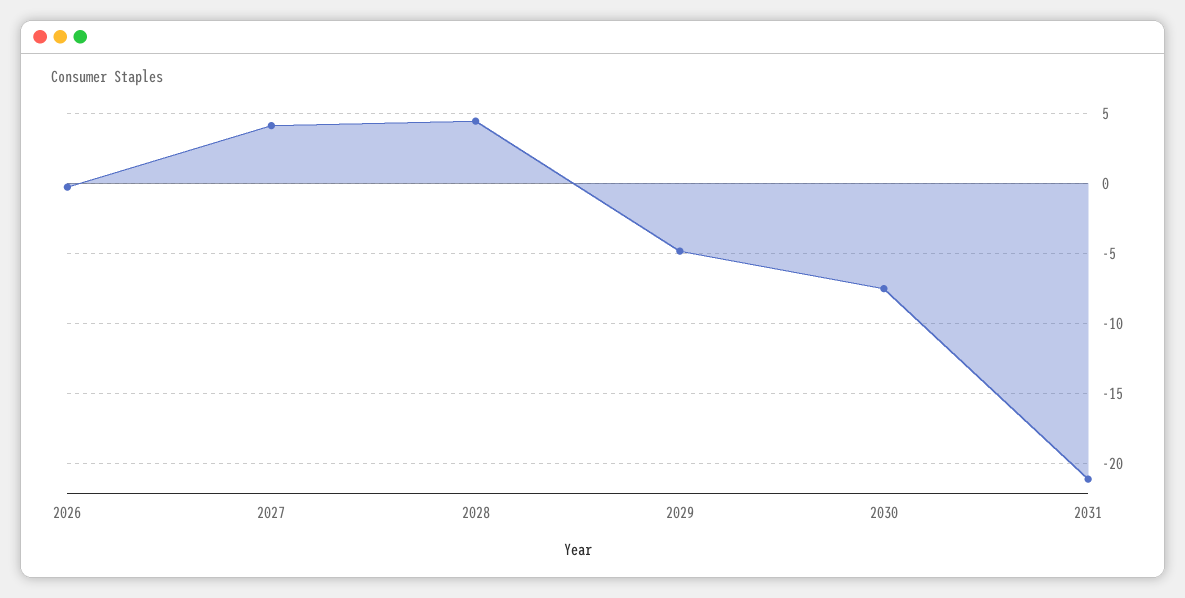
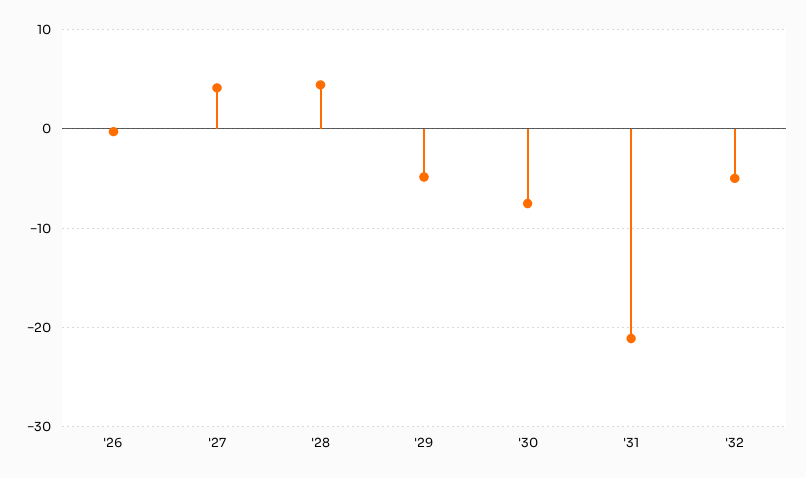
'32: none -> -5

